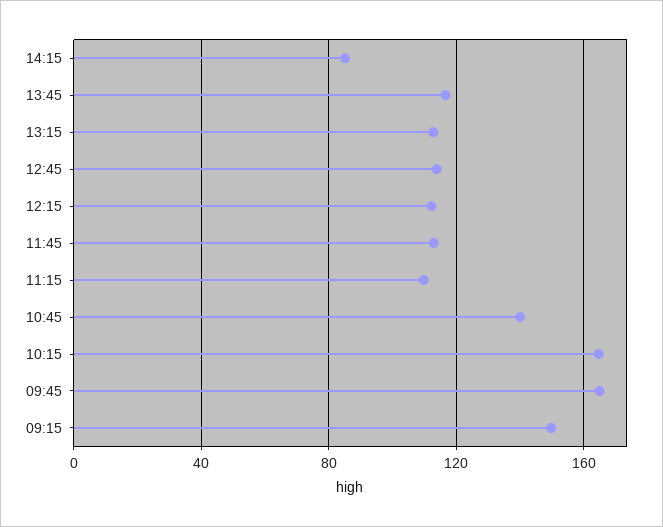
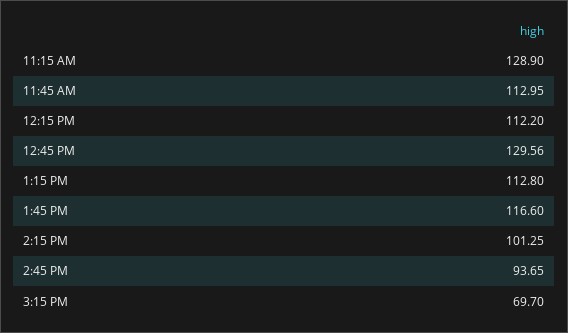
14:15: 85 -> 101.25
12:45: 115 -> 129.56
11:15: 110 -> 128.9
10:45: 140 -> none
10:15: 165 -> none
09:45: 165 -> none
09:15: 150 -> none
2:45 PM: none -> 93.65
3:15 PM: none -> 69.7

